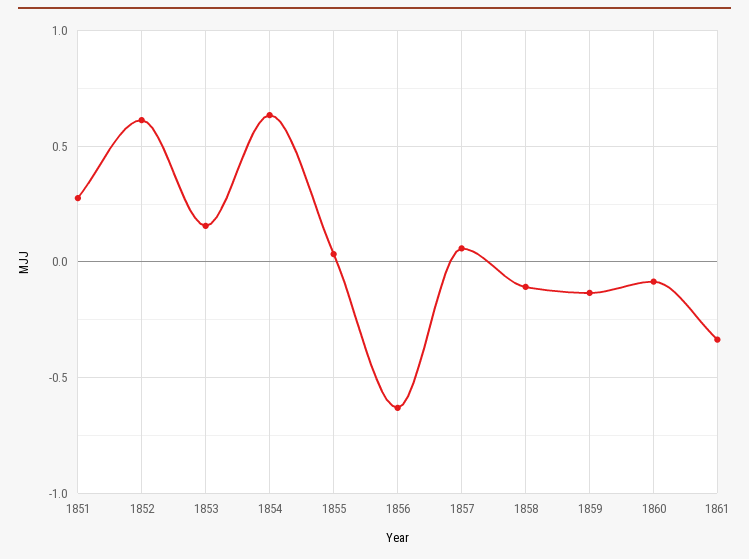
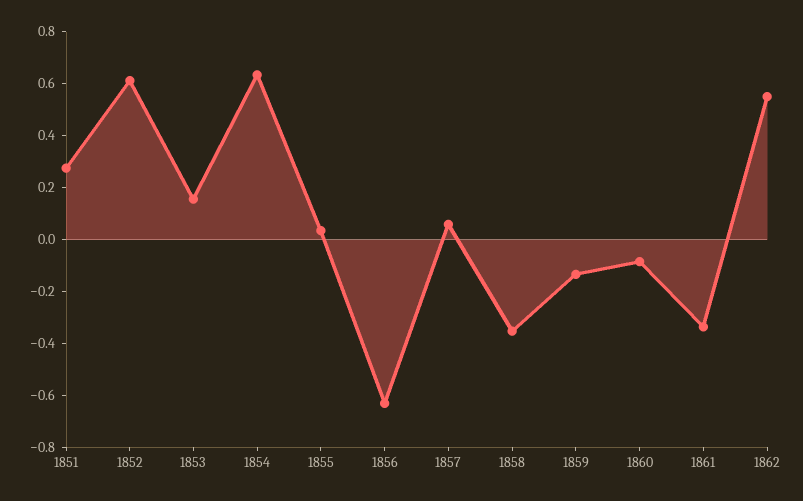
1858: -0.1 -> -0.35
1862: none -> 0.55

